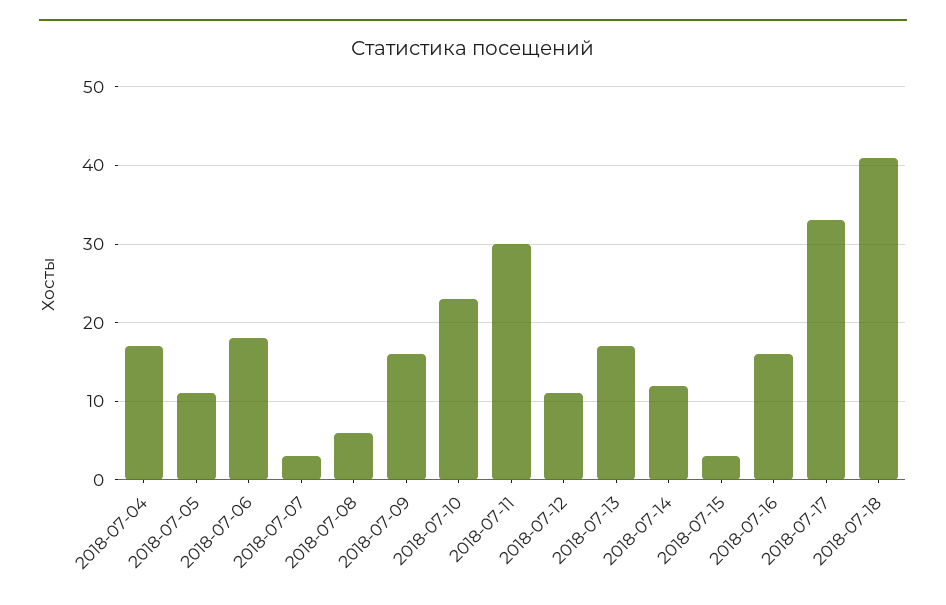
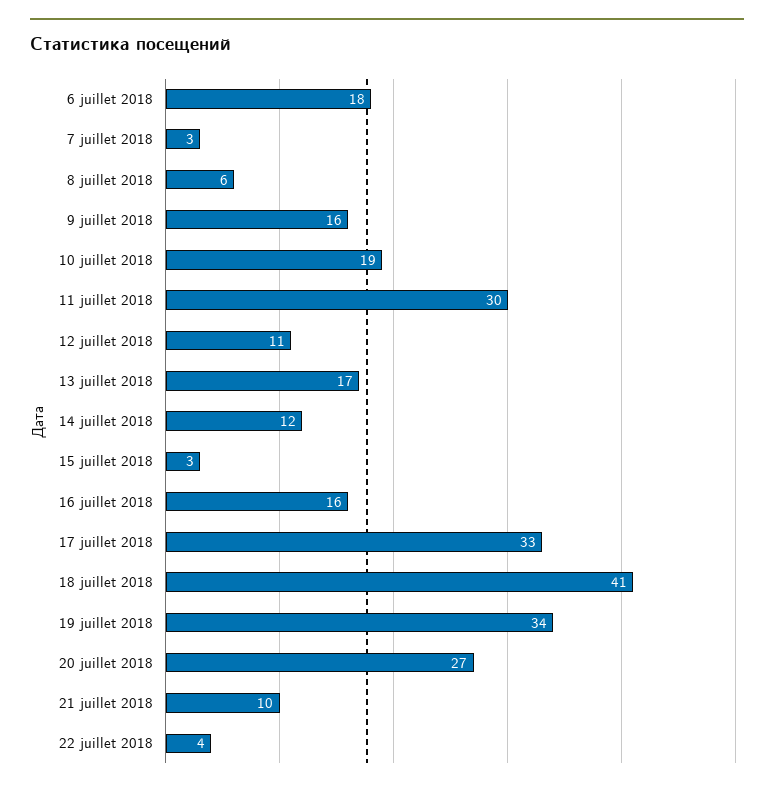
2018-07-04: 17 -> none
2018-07-05: 11 -> none
2018-07-10: 23 -> 19
19 juillet 2018: none -> 34
20 juillet 2018: none -> 27
21 juillet 2018: none -> 10
22 juillet 2018: none -> 4

